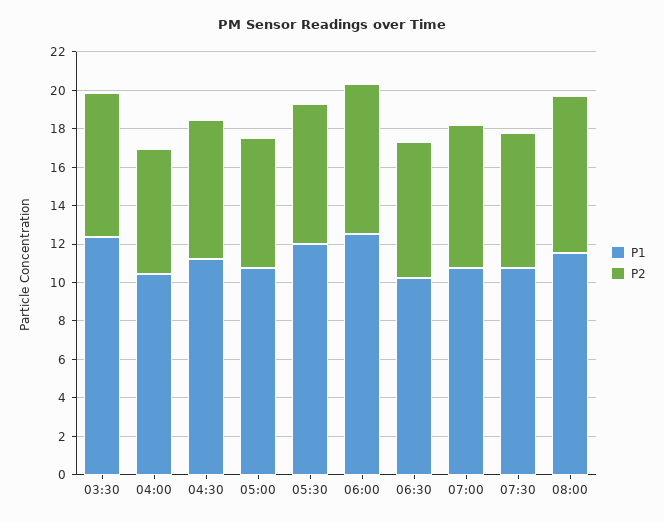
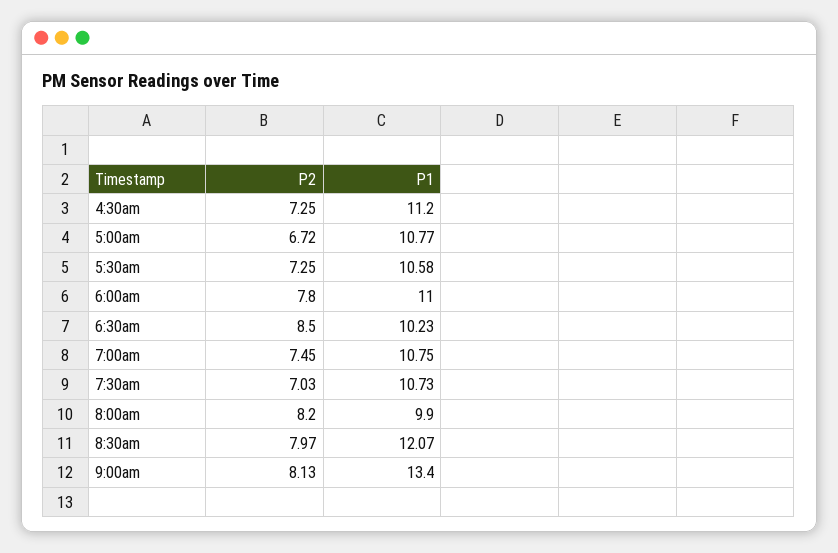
P1, 03:30: 12.5 -> none
P2, 03:30: 7.5 -> none
P1, 04:00: 10.5 -> none
P2, 04:00: 6.5 -> none
P1, 05:30: 12 -> 10.58
P1, 06:00: 12.5 -> 11
P2, 06:30: 7 -> 8.5
P1, 08:00: 11.5 -> 9.9
P2, 8:30am: none -> 7.97
P1, 8:30am: none -> 12.07
P2, 9:00am: none -> 8.13
P1, 9:00am: none -> 13.4

